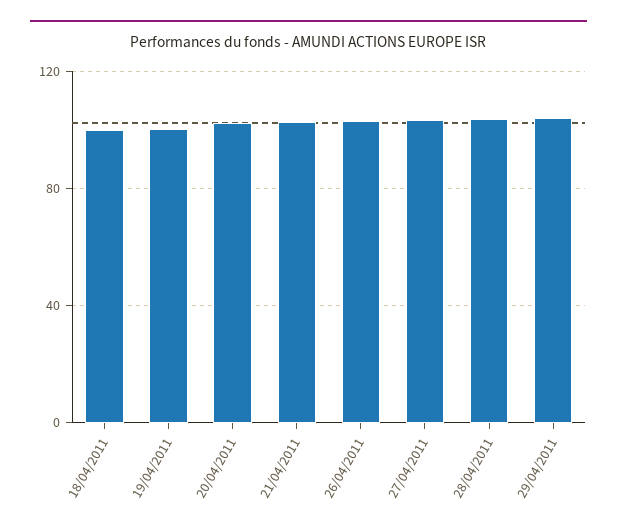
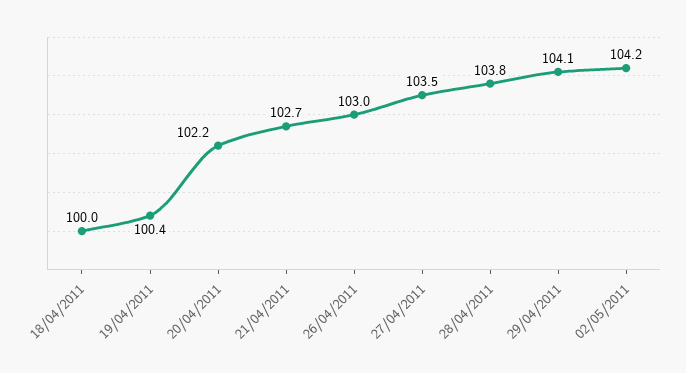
02/05/2011: none -> 104.2

